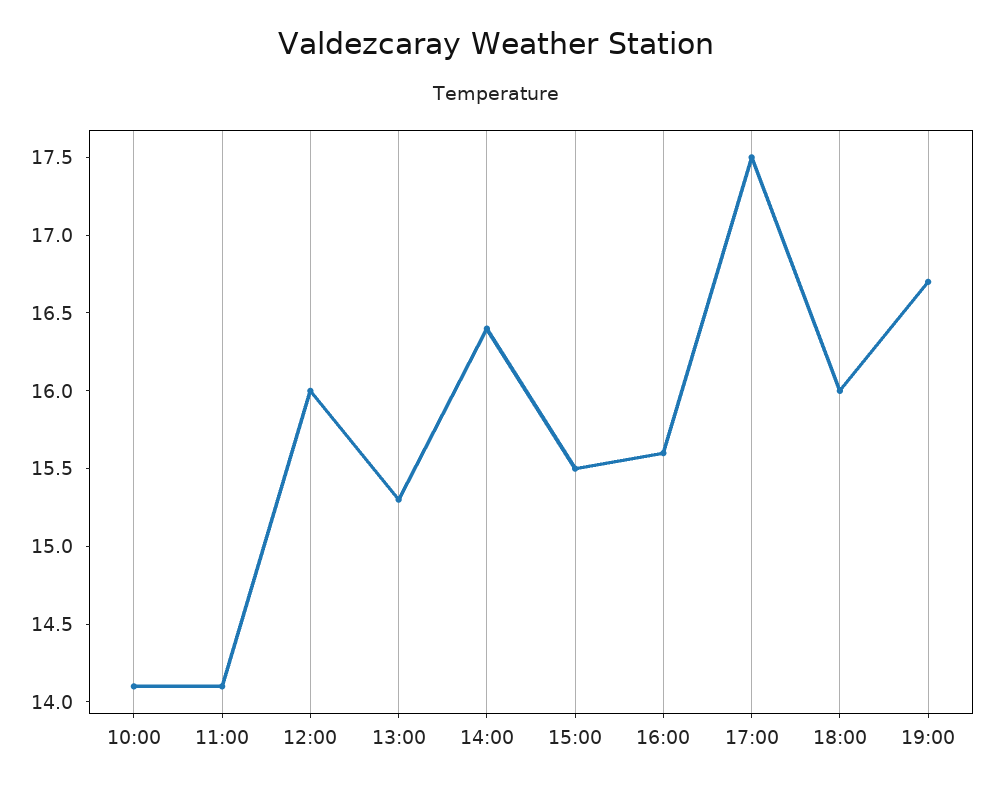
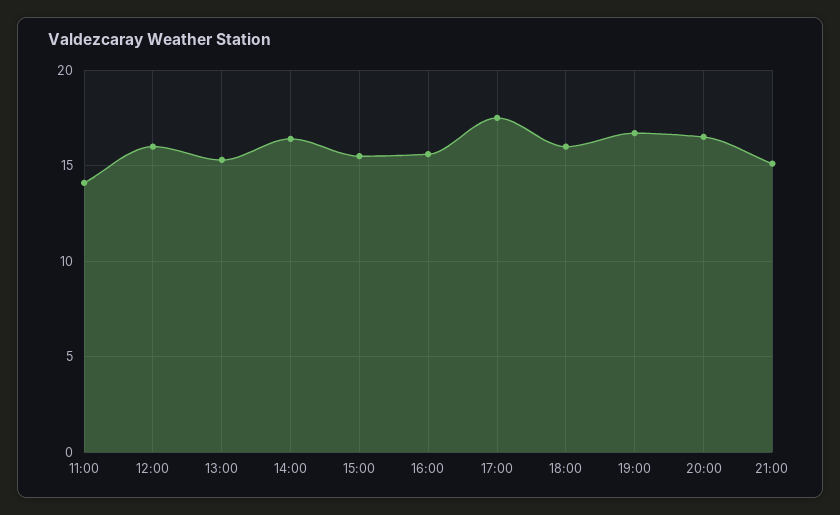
10:00: 14.1 -> none
20:00: none -> 16.5
21:00: none -> 15

